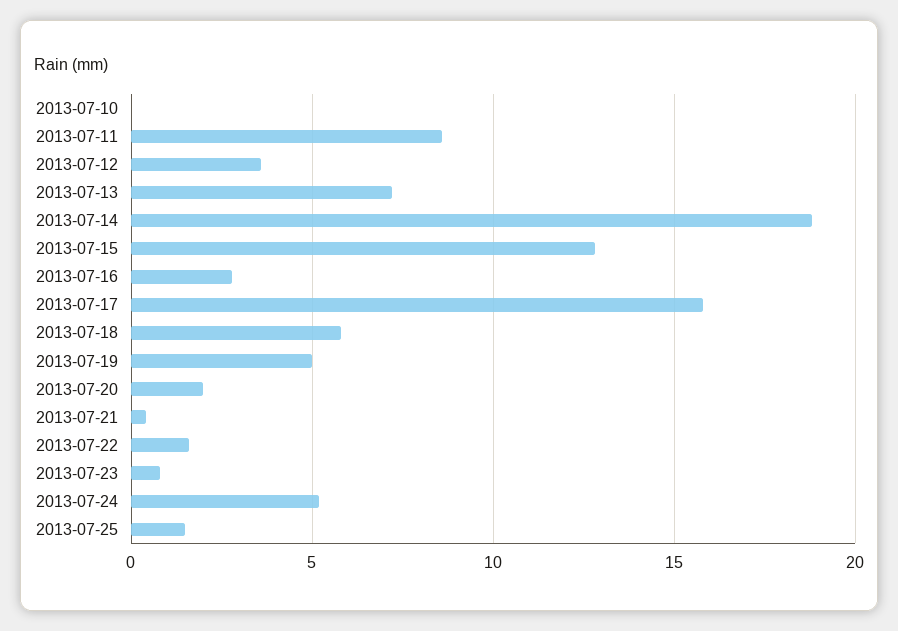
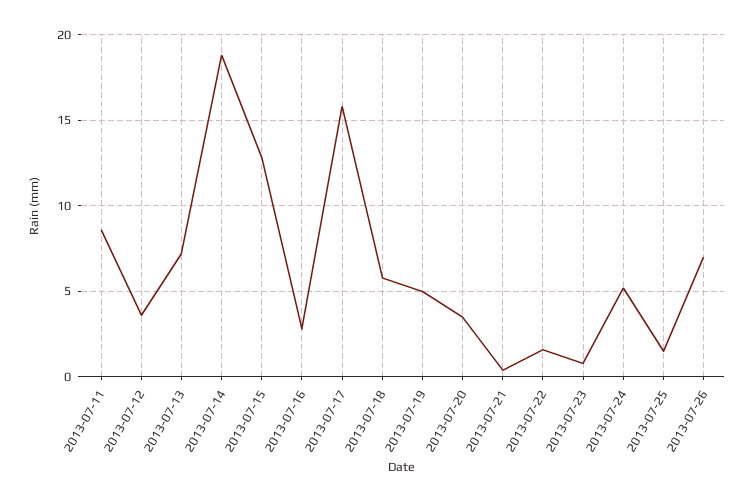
2013-07-10: 0 -> none
2013-07-20: 2 -> 3.5
2013-07-26: none -> 7

